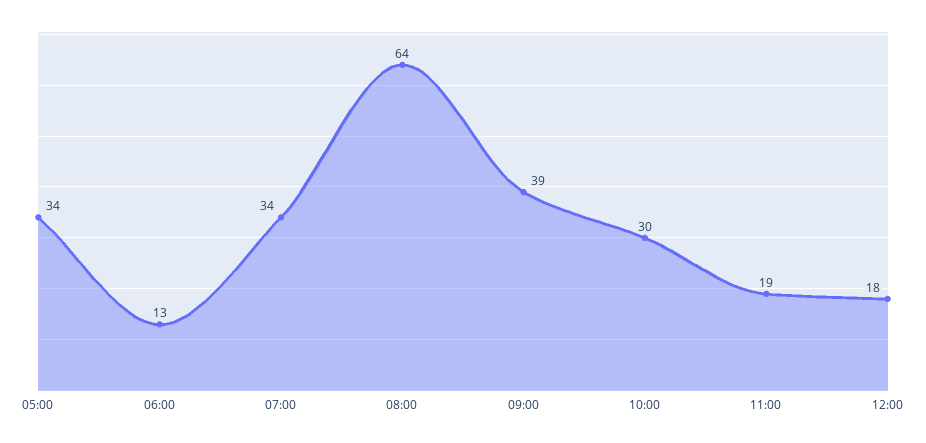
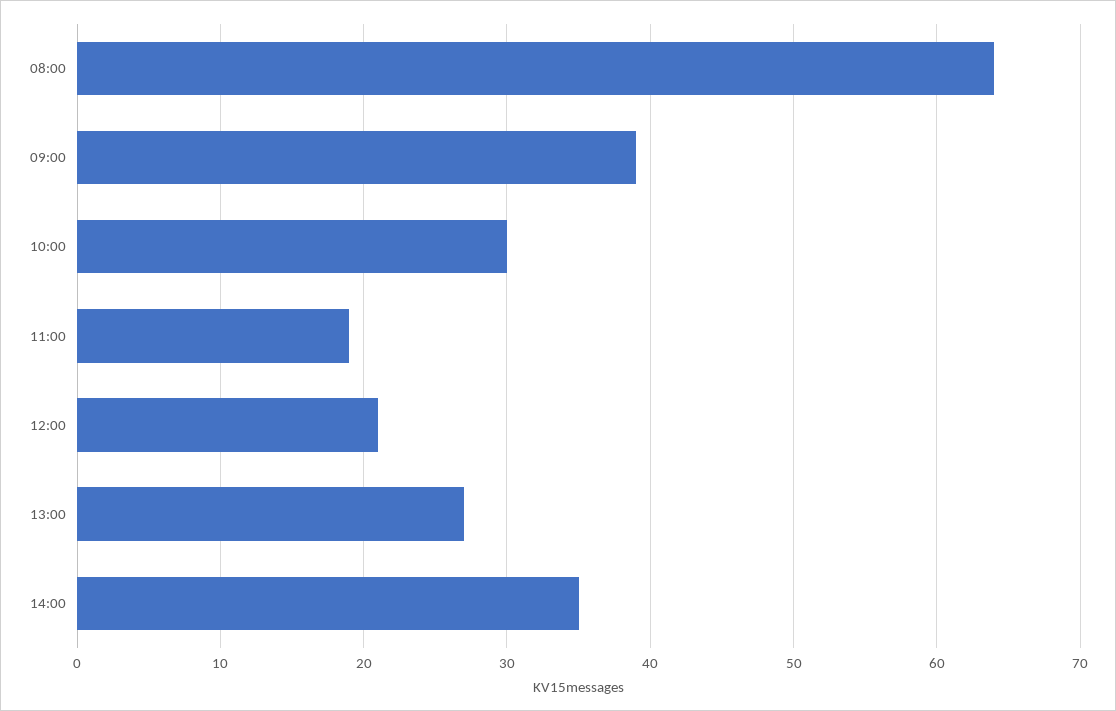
05:00: 34 -> none
06:00: 13 -> none
07:00: 34 -> none
12:00: 18 -> 21
13:00: none -> 27
14:00: none -> 35

